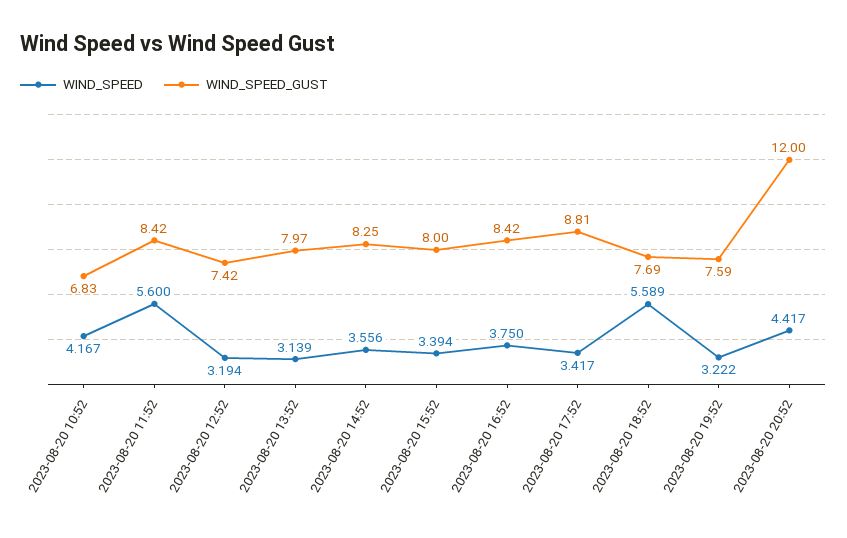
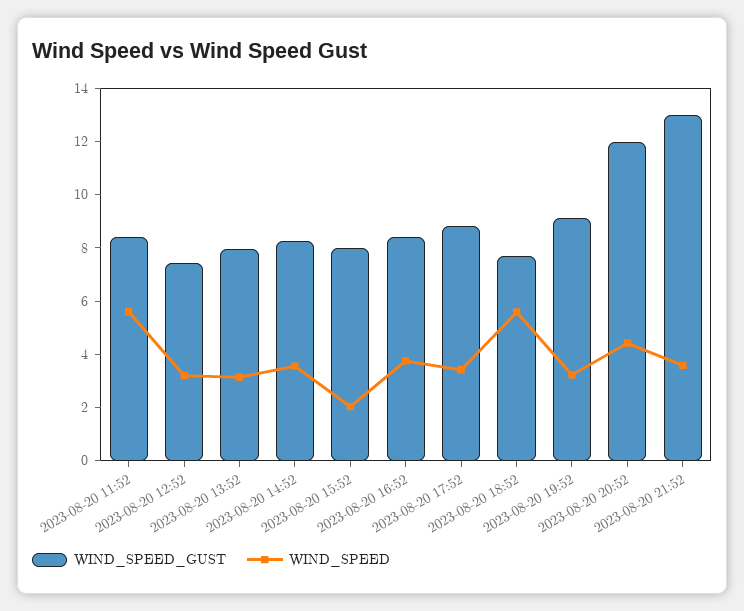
WIND_SPEED, 2023-08-20 10:52: 4.167 -> none
WIND_SPEED_GUST, 2023-08-20 10:52: 6.83 -> none
WIND_SPEED, 2023-08-20 15:52: 3.394 -> 2
WIND_SPEED_GUST, 2023-08-20 19:52: 7.59 -> 9
WIND_SPEED_GUST, 2023-08-20 21:52: none -> 13
WIND_SPEED, 2023-08-20 21:52: none -> 3.5

